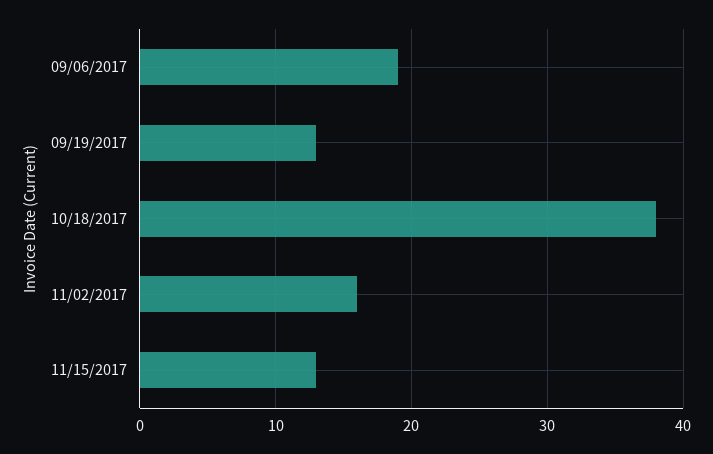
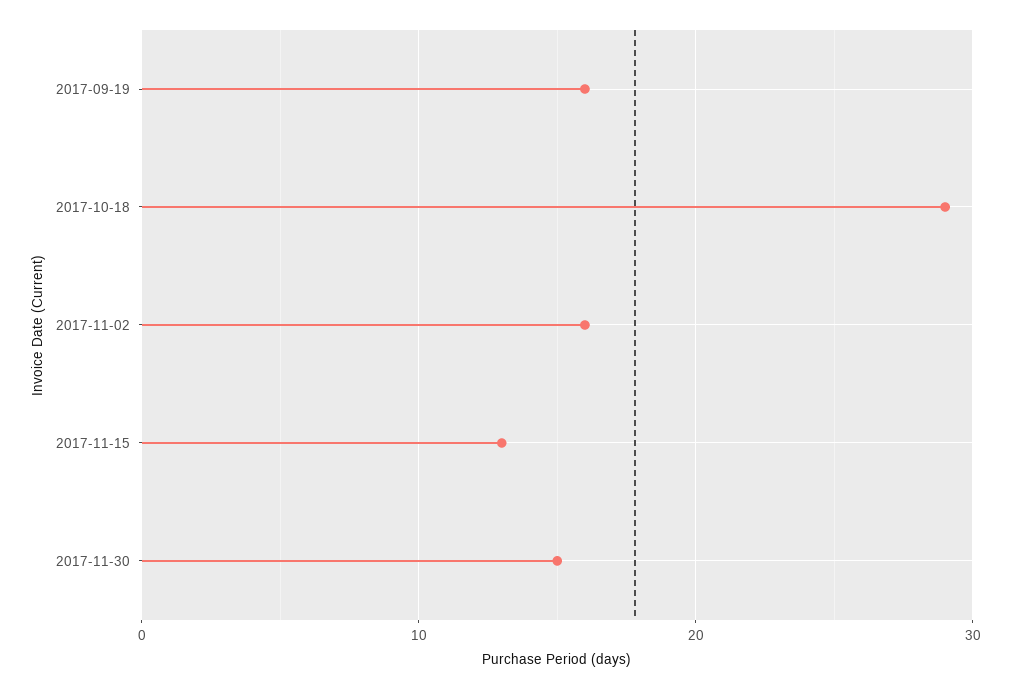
09/06/2017: 19 -> none
09/19/2017: 13 -> 16
10/18/2017: 38 -> 29
2017-11-30: none -> 15

